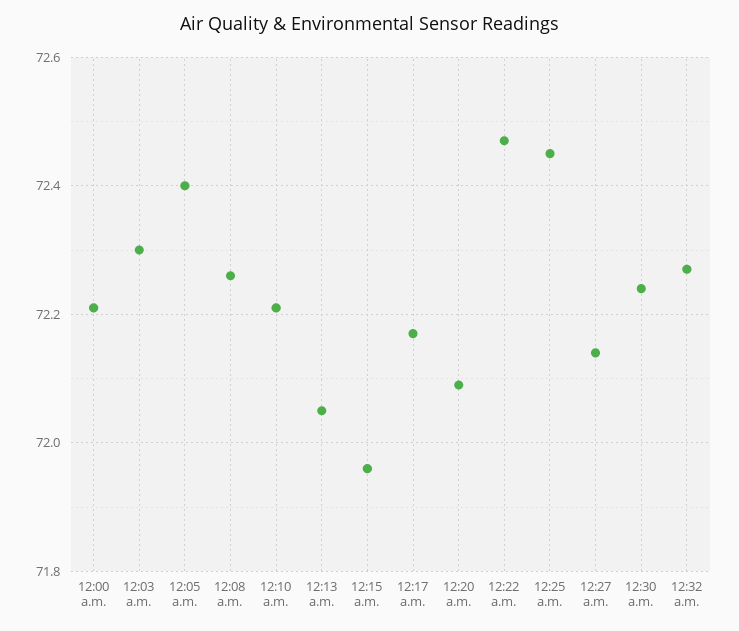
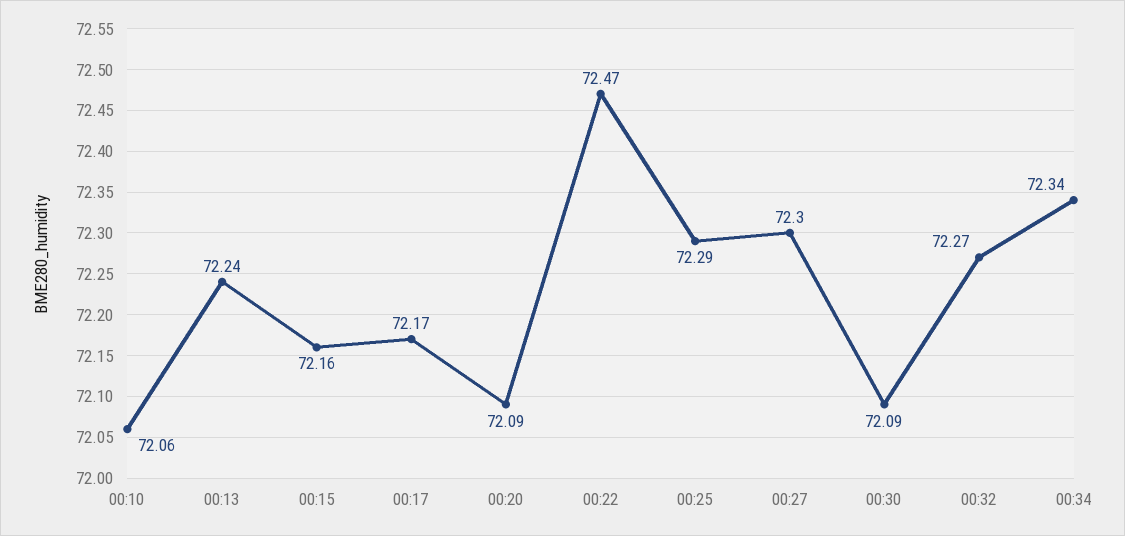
12:00 a.m.: 72.2 -> none
12:03 a.m.: 72.3 -> none
12:05 a.m.: 72.4 -> none
12:08 a.m.: 72.25 -> none
12:10 a.m.: 72.2 -> 72.06
12:13 a.m.: 72.05 -> 72.24
12:15 a.m.: 71.95 -> 72.16
12:25 a.m.: 72.45 -> 72.29
12:27 a.m.: 72.15 -> 72.3
12:30 a.m.: 72.25 -> 72.09
00:34: none -> 72.34

